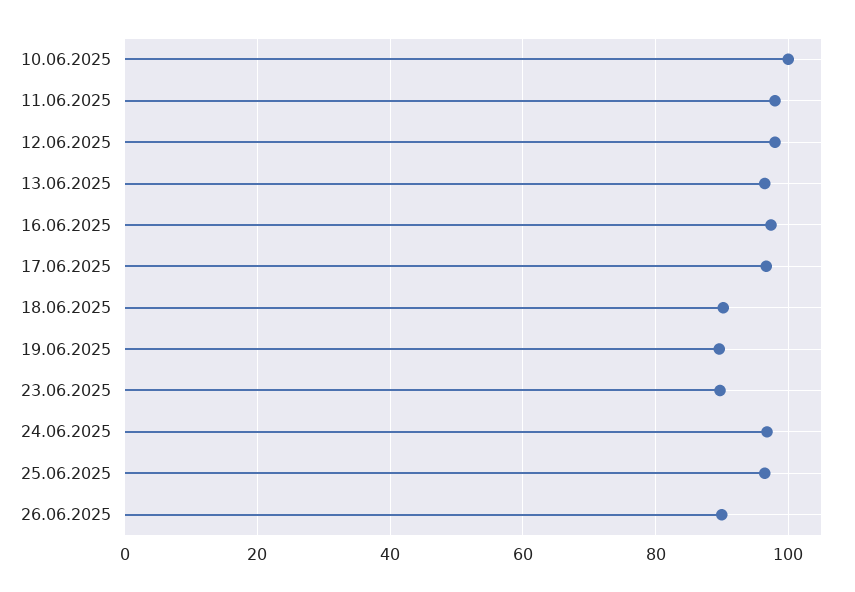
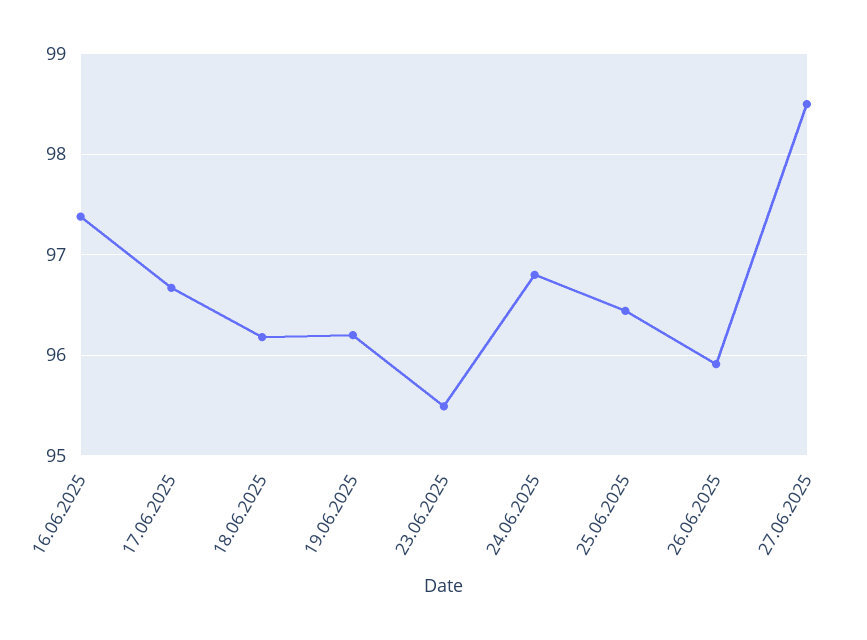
10.06.2025: 100 -> none
11.06.2025: 98 -> none
12.06.2025: 98 -> none
13.06.2025: 96 -> none
18.06.2025: 90 -> 96.2
19.06.2025: 90 -> 96.2
23.06.2025: 90 -> 95.5
26.06.2025: 90 -> 95.9
27.06.2025: none -> 98.5

